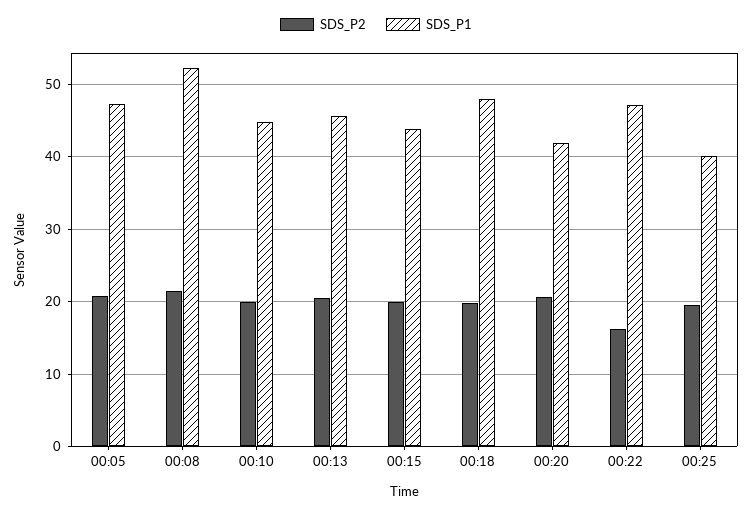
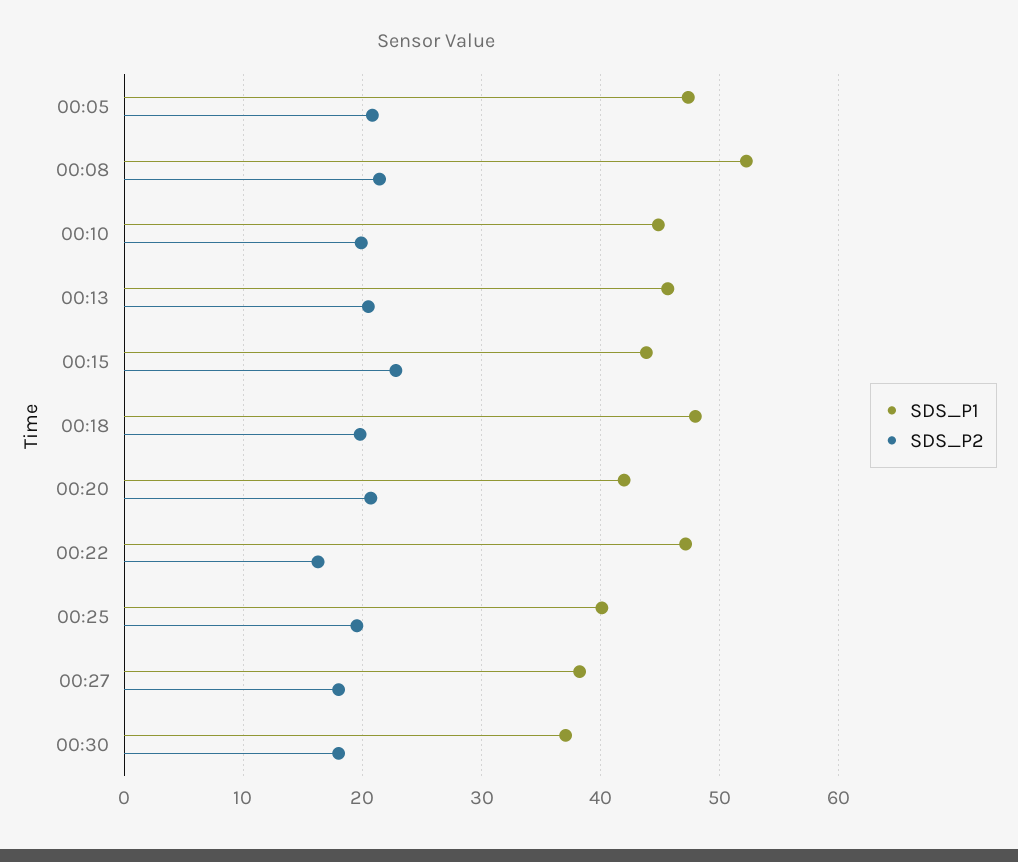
SDS_P2, 00:15: 20 -> 23
SDS_P1, 00:27: none -> 38
SDS_P2, 00:27: none -> 18
SDS_P1, 00:30: none -> 37
SDS_P2, 00:30: none -> 18

